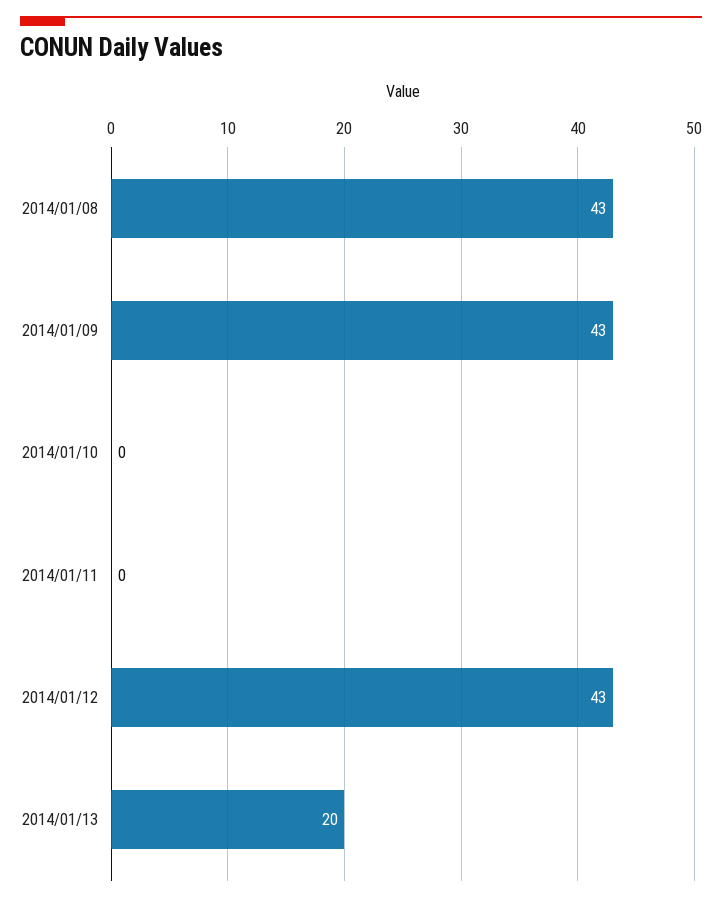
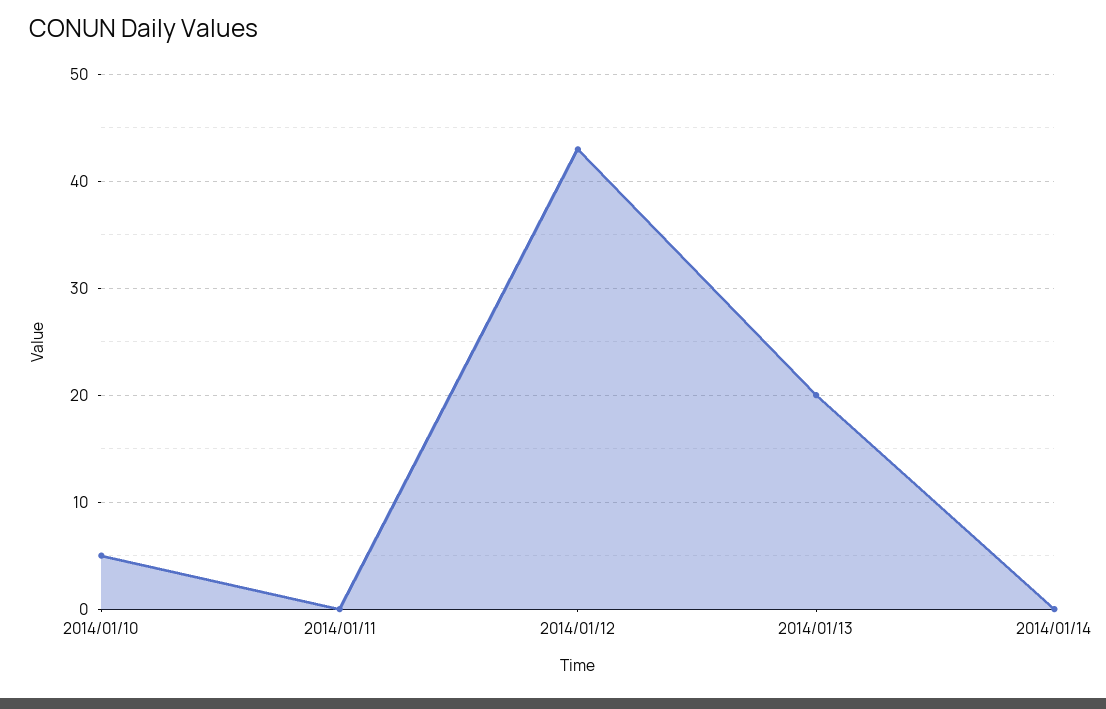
2014/01/08: 43 -> none
2014/01/09: 43 -> none
2014/01/10: 0 -> 5
2014/01/14: none -> 0

